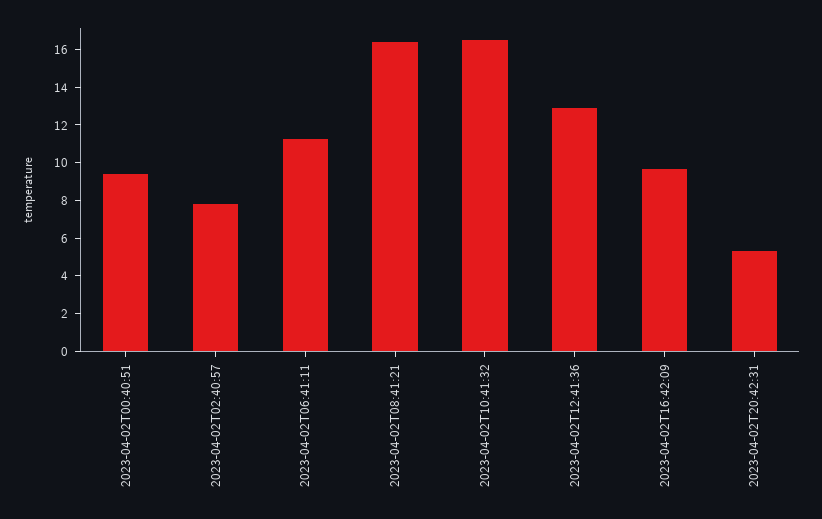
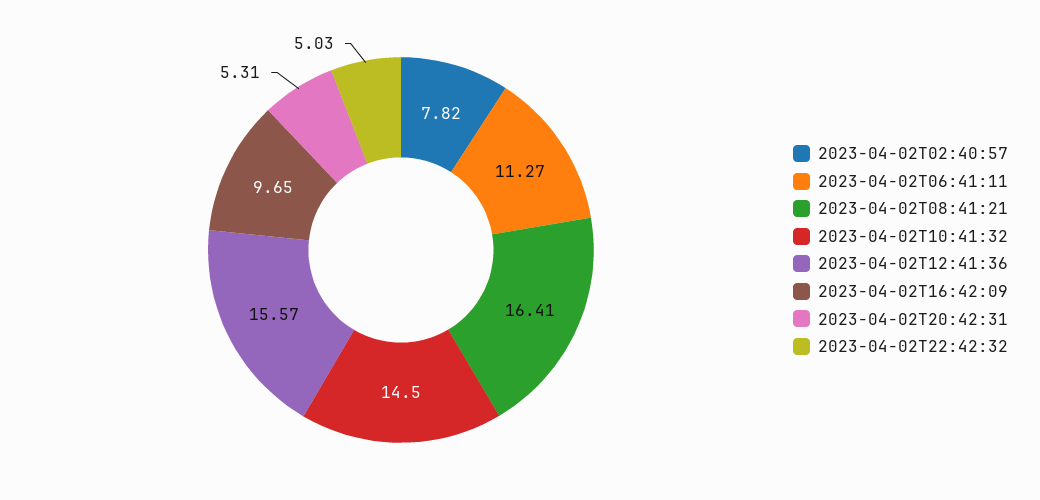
2023-04-02T00:40:51: 9.5 -> none
2023-04-02T10:41:32: 16.5 -> 14.5
2023-04-02T12:41:36: 13 -> 15.57
2023-04-02T22:42:32: none -> 5.03

